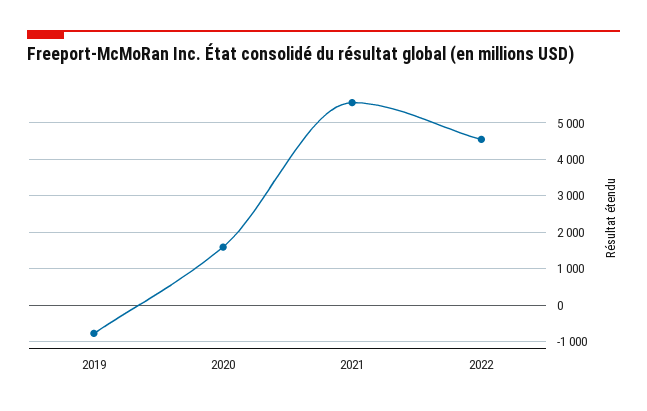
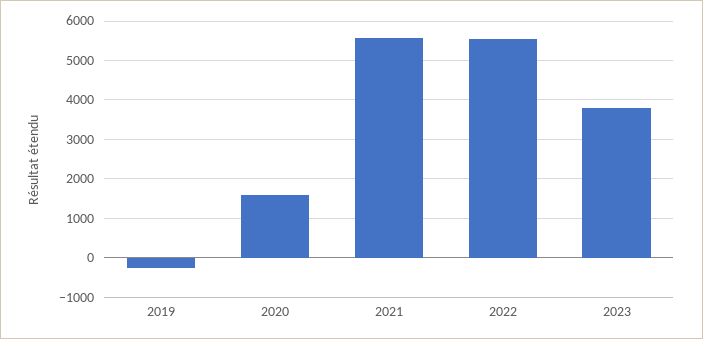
2019: -800 -> -200
2022: 4600 -> 5600
2023: none -> 3800

